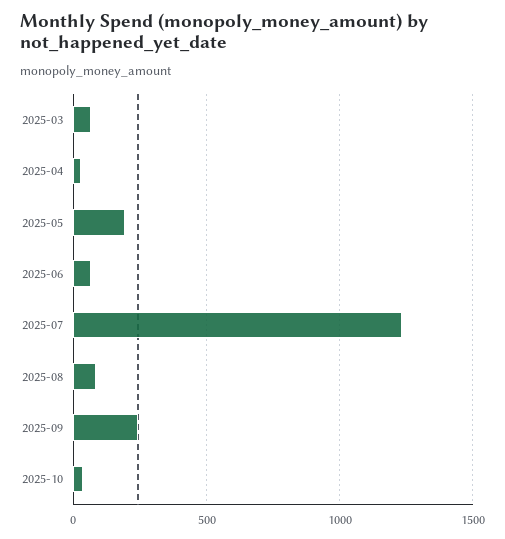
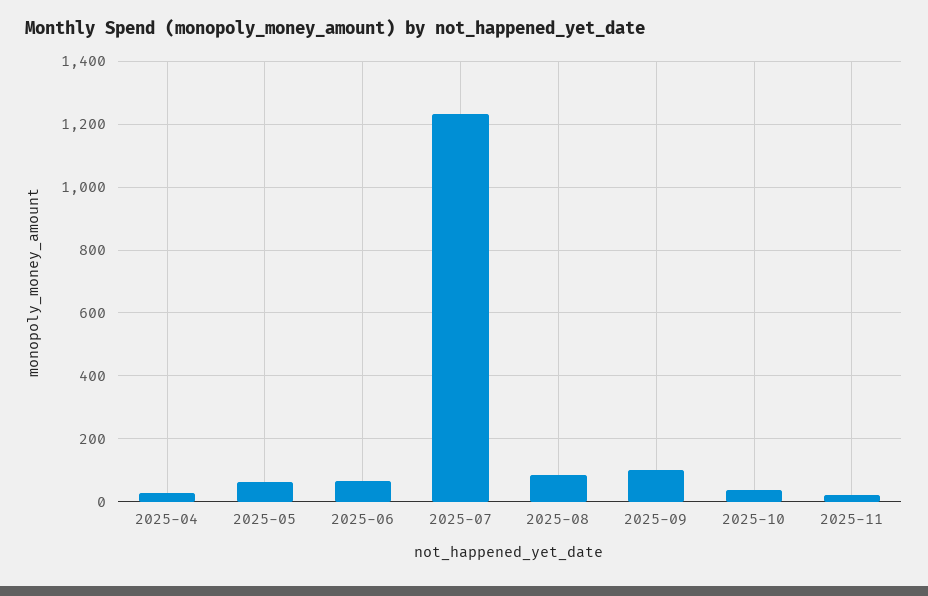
2025-03: 50 -> none
2025-05: 200 -> 60
2025-09: 250 -> 100
2025-11: none -> 20

